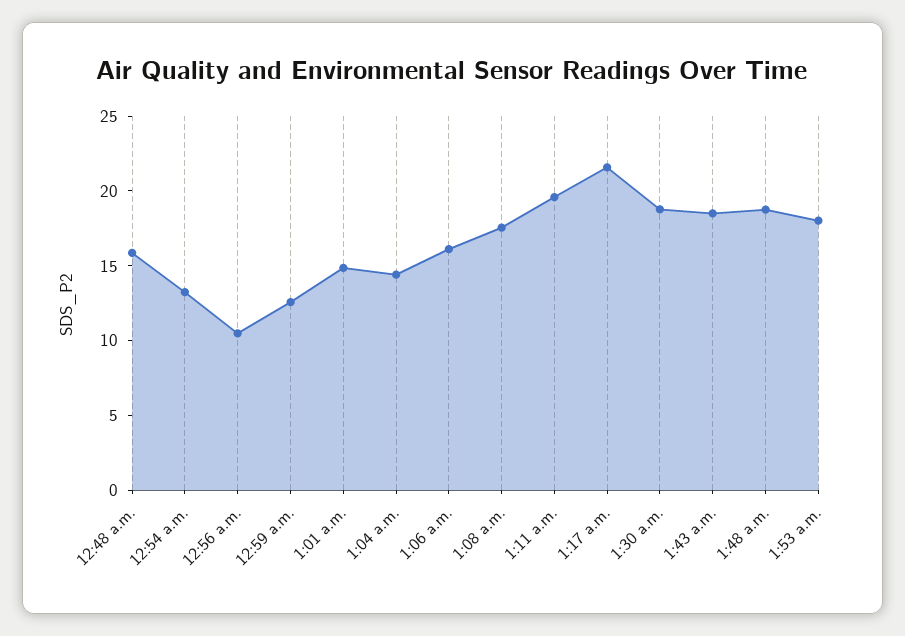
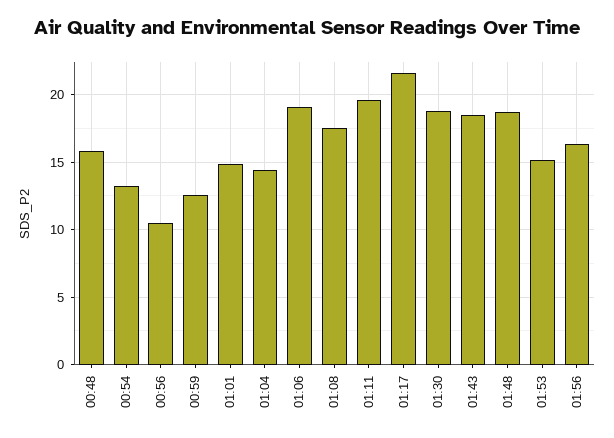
1:06 a.m.: 16 -> 19
1:53 a.m.: 18 -> 15
01:56: none -> 16.5

